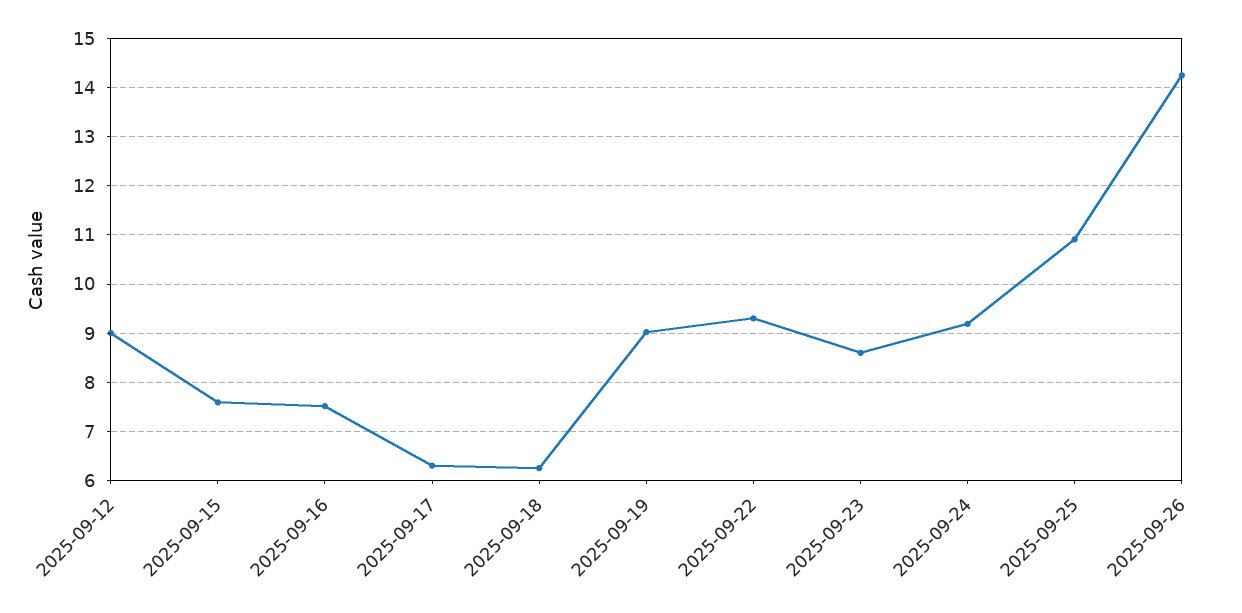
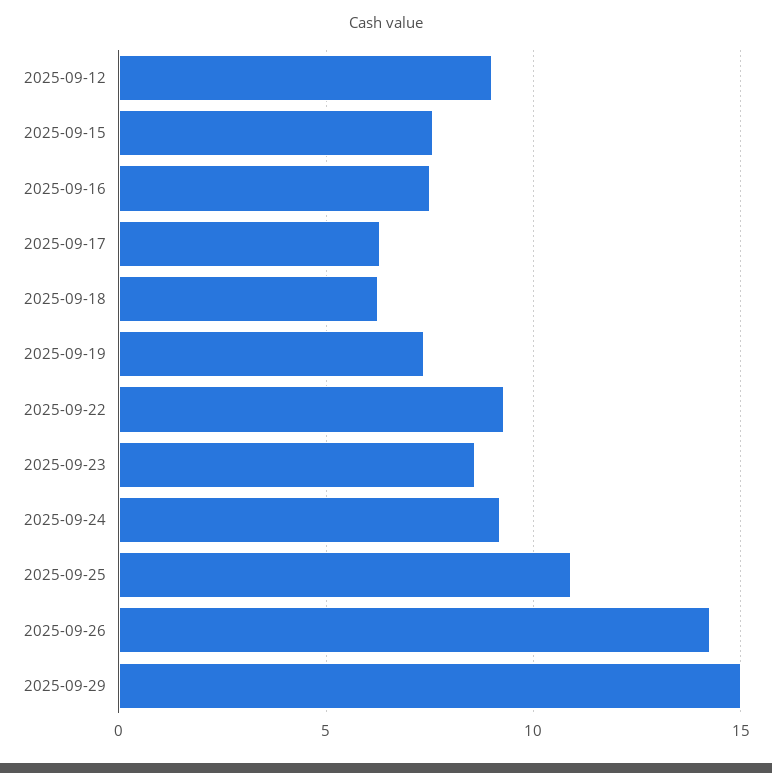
2025-09-19: 9 -> 7.5
2025-09-29: none -> 15

